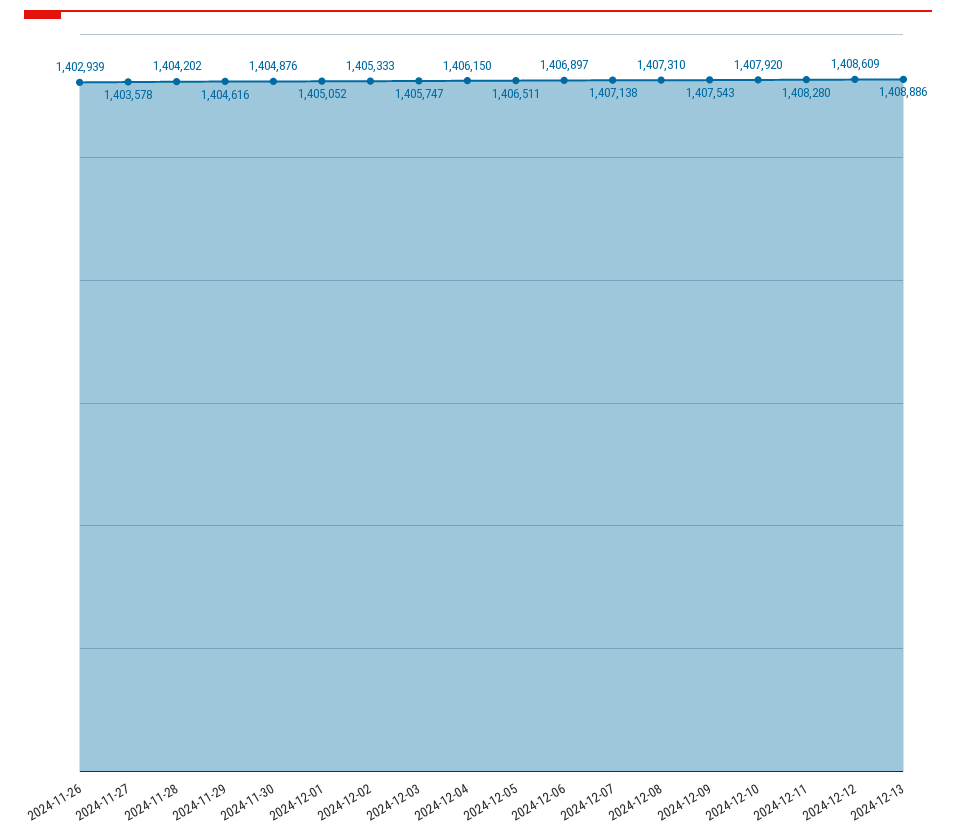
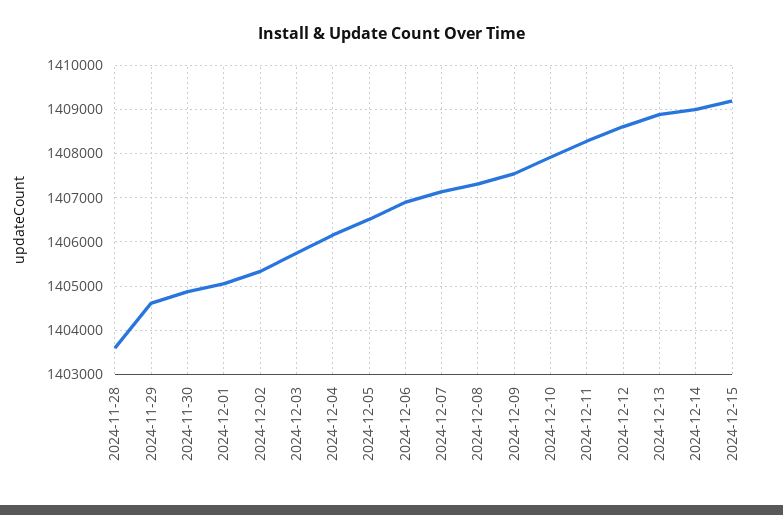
2024-11-26: 1402939 -> none
2024-11-27: 1403578 -> none
2024-11-28: 1404202 -> 1403600
2024-12-14: none -> 1409000
2024-12-15: none -> 1409200

